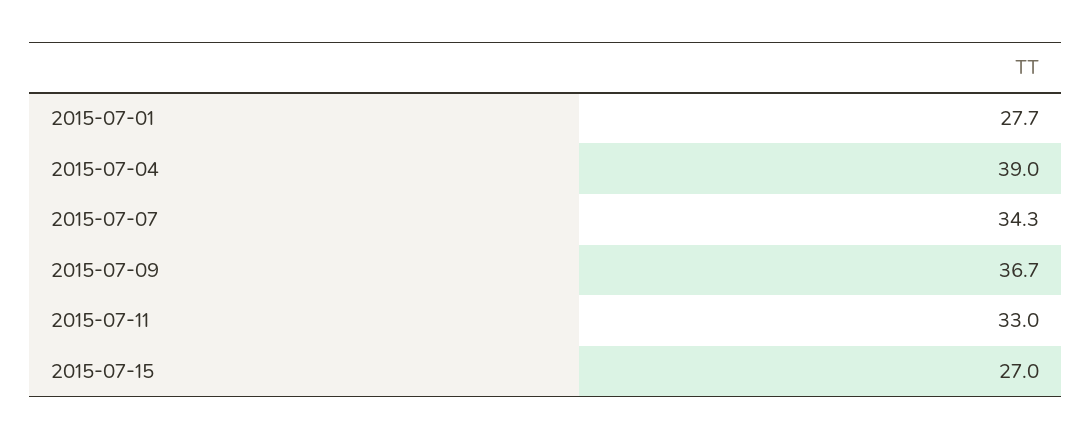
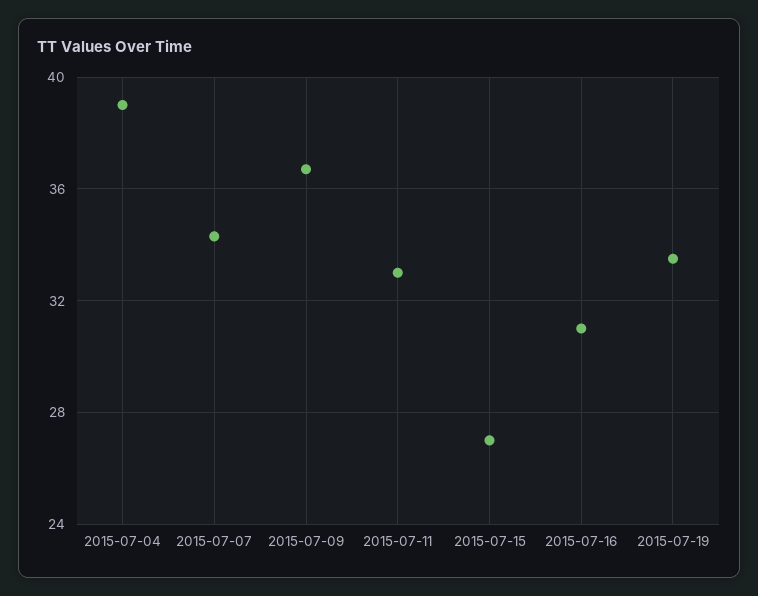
2015-07-01: 27.7 -> none
2015-07-16: none -> 31
2015-07-19: none -> 33.5

